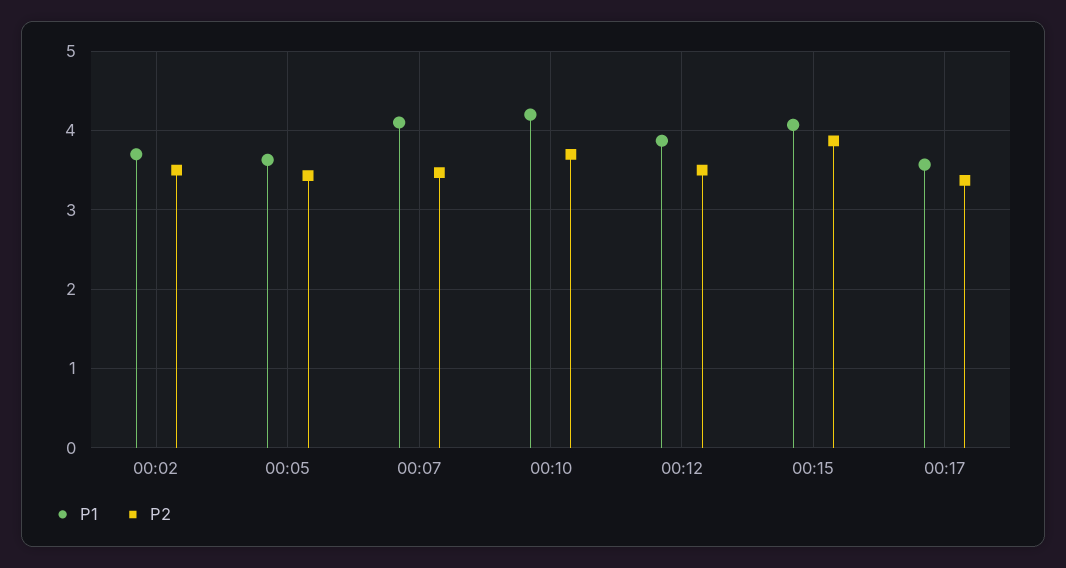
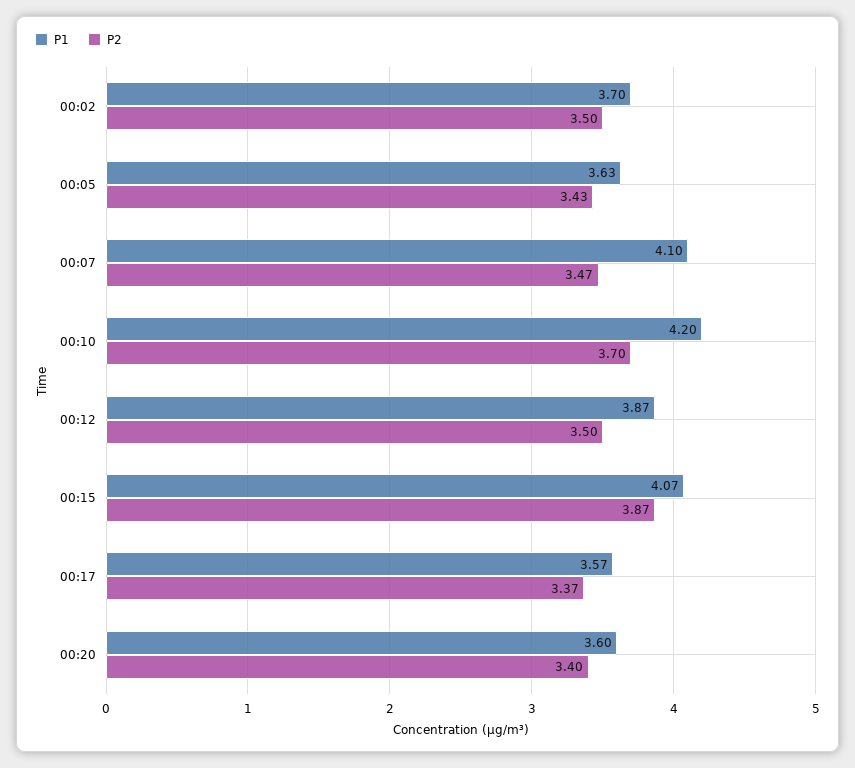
P1, 00:20: none -> 3.6
P2, 00:20: none -> 3.4

